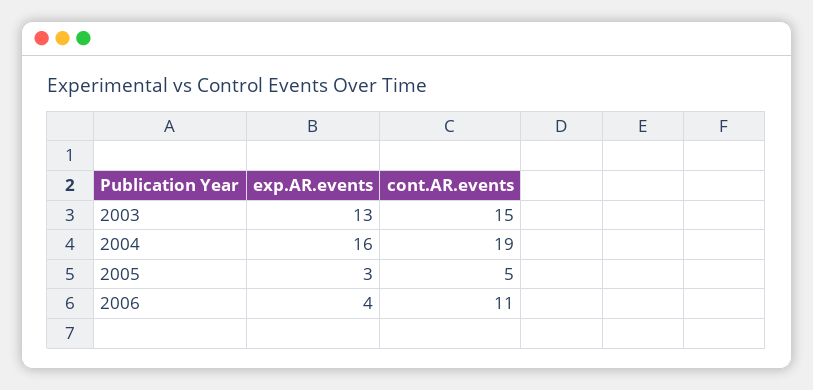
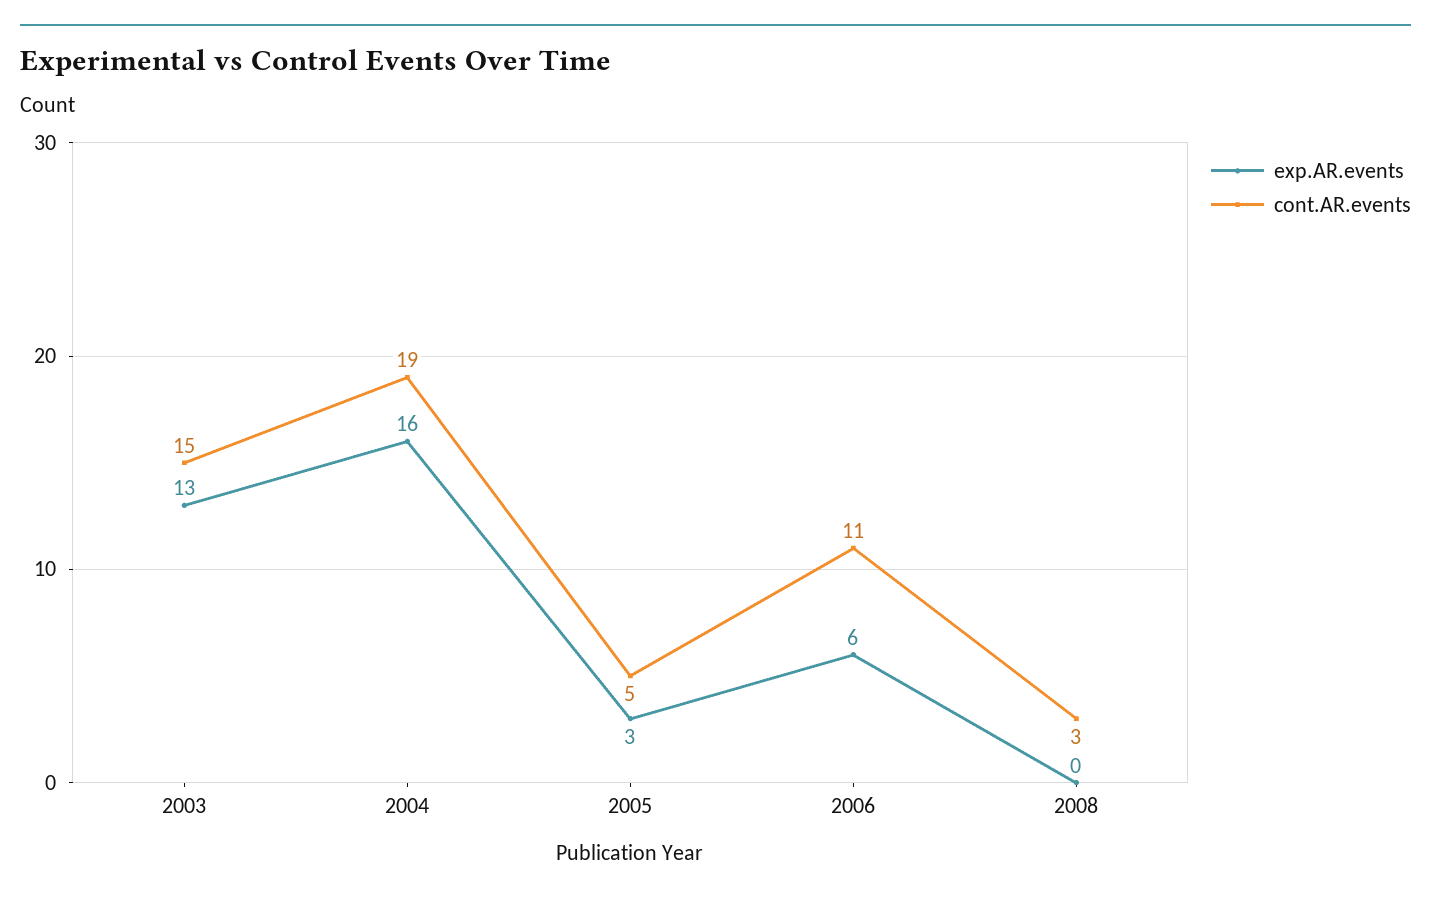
exp.AR.events, 2006: 4 -> 6
exp.AR.events, 2008: none -> 0
cont.AR.events, 2008: none -> 3

